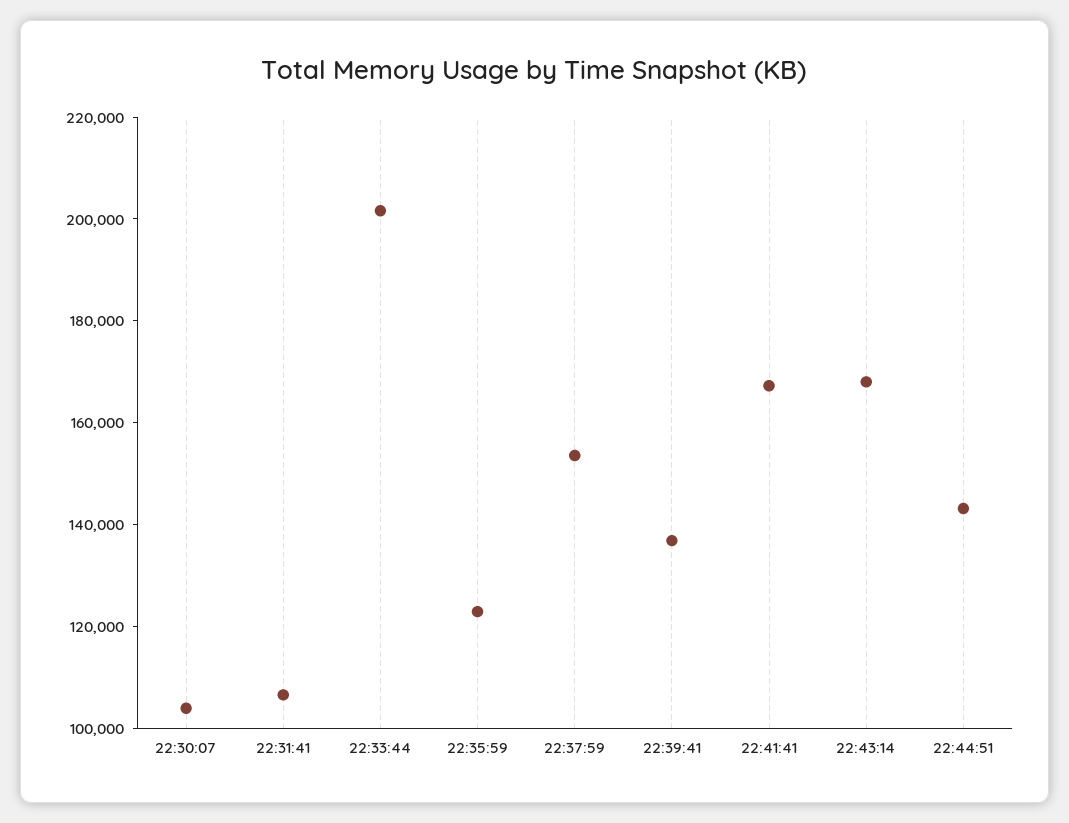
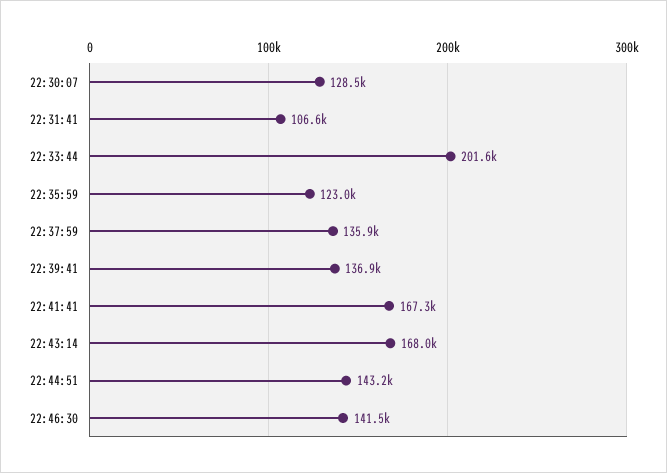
22:30:07: 105000 -> 128500
22:37:59: 155000 -> 135900
22:46:30: none -> 141500

